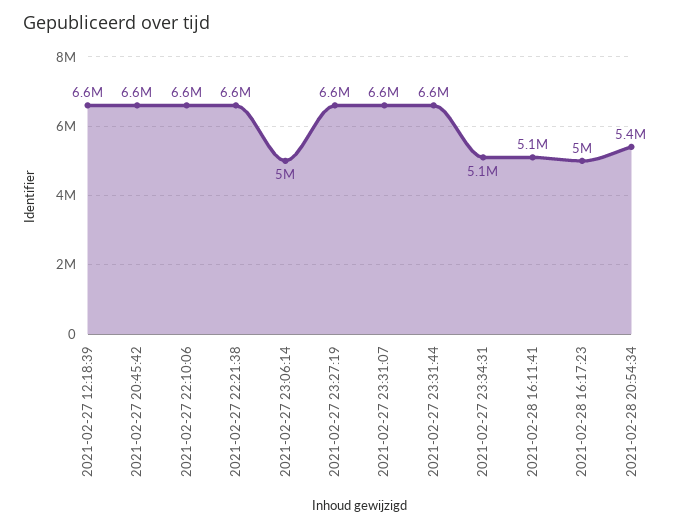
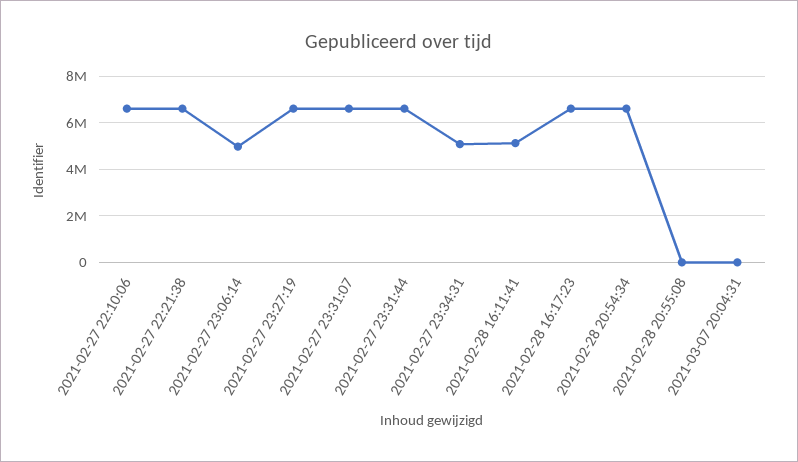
2021-02-27 12:18:39: 6600000 -> none
2021-02-27 20:45:42: 6600000 -> none
2021-02-28 16:17:23: 5000000 -> 6500000
2021-02-28 20:54:34: 5400000 -> 6500000
2021-02-28 20:55:08: none -> 0
2021-03-07 20:04:31: none -> 0

